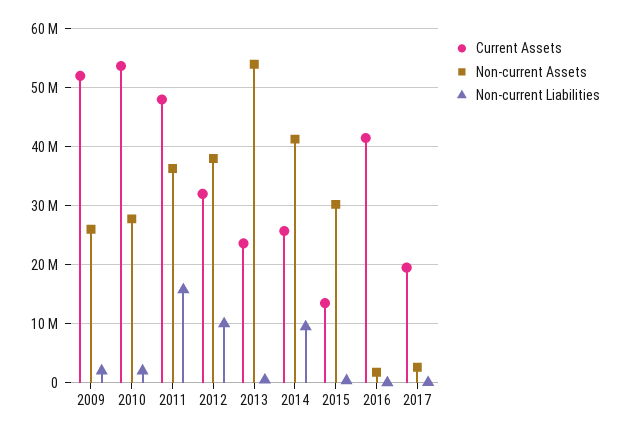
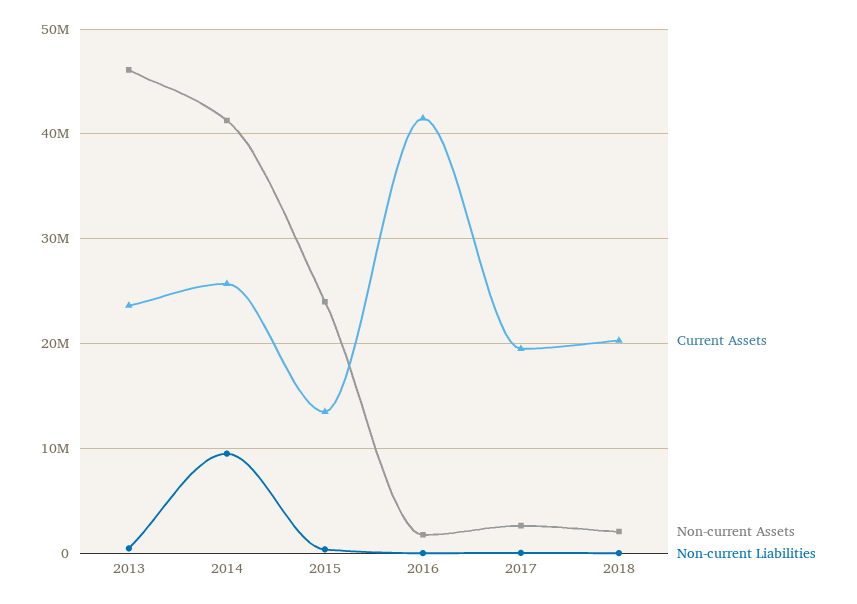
Current Assets, 2009: 52000000 -> none
Non-current Assets, 2009: 26000000 -> none
Non-current Liabilities, 2009: 2000000 -> none
Current Assets, 2010: 54000000 -> none
Non-current Assets, 2010: 28000000 -> none
Non-current Liabilities, 2010: 2000000 -> none
Current Assets, 2011: 48000000 -> none
Non-current Assets, 2011: 36000000 -> none
Non-current Liabilities, 2011: 16000000 -> none
Current Assets, 2012: 32000000 -> none
Non-current Assets, 2012: 38000000 -> none
Non-current Liabilities, 2012: 10000000 -> none
Non-current Assets, 2013: 54000000 -> 46000000
Non-current Assets, 2015: 30000000 -> 24000000
Current Assets, 2018: none -> 20000000
Non-current Assets, 2018: none -> 2000000
Non-current Liabilities, 2018: none -> 0

